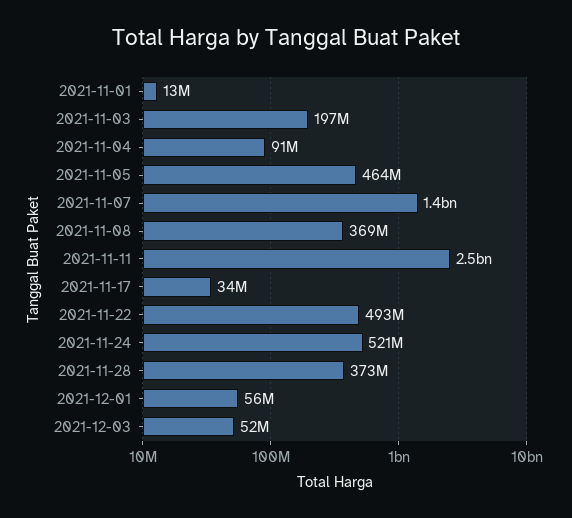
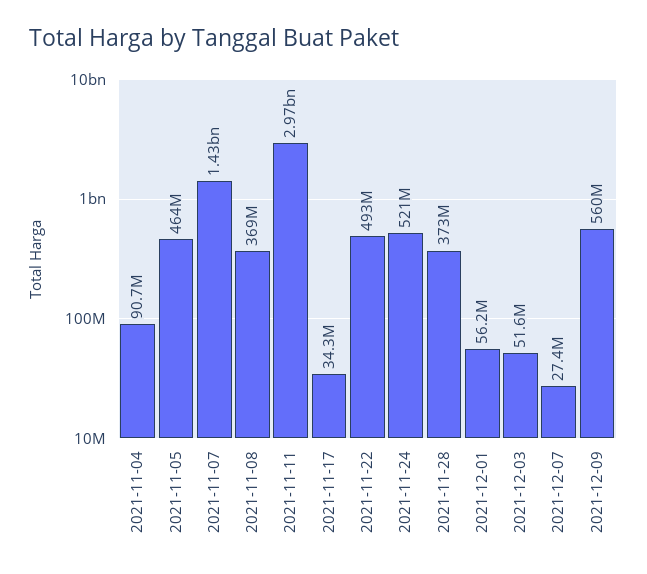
2021-11-01: 13000000 -> none
2021-11-03: 197000000 -> none
2021-11-11: 2500000000 -> 2970000000
2021-12-07: none -> 27400000
2021-12-09: none -> 560000000

